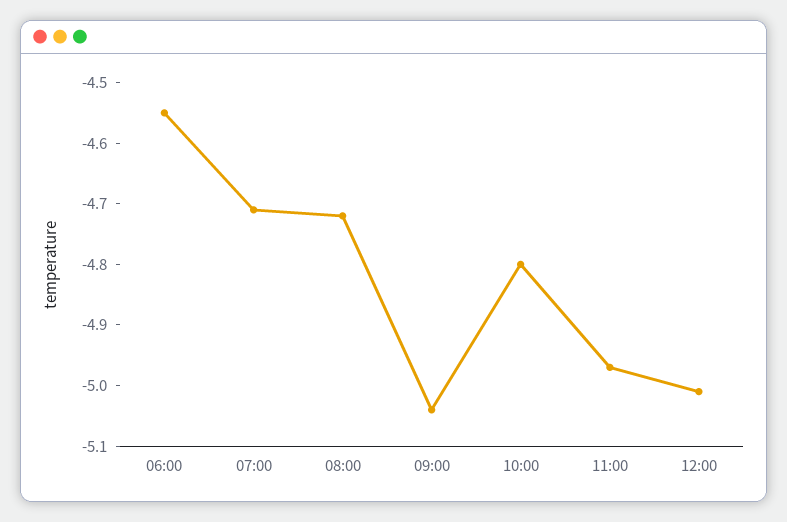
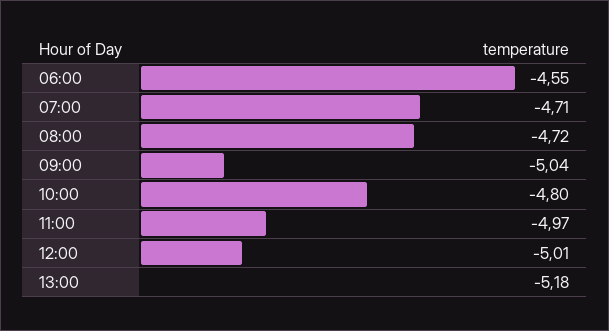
13:00: none -> -5.18

